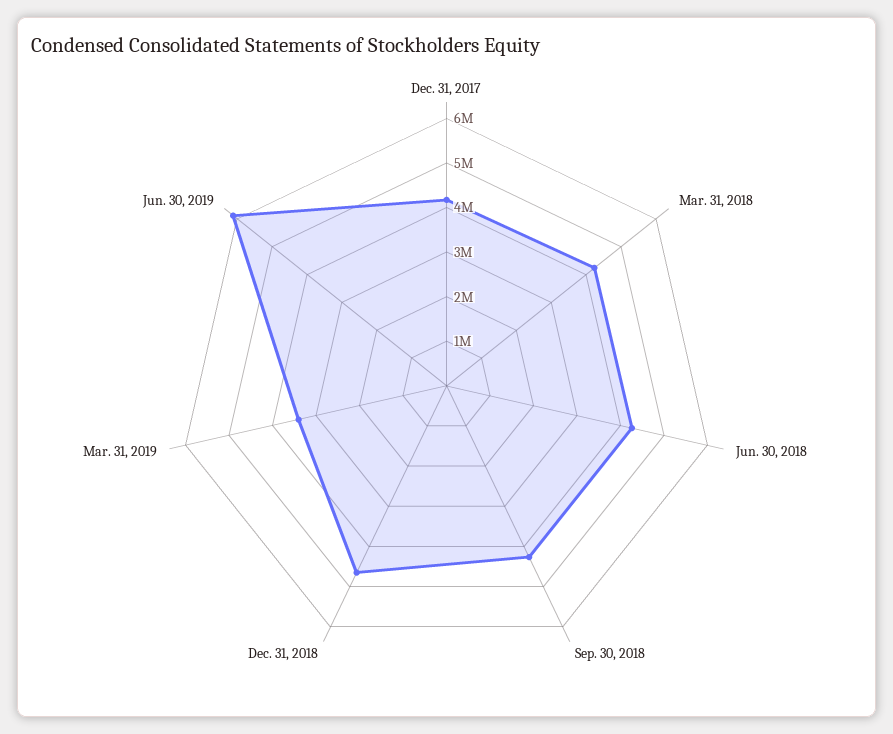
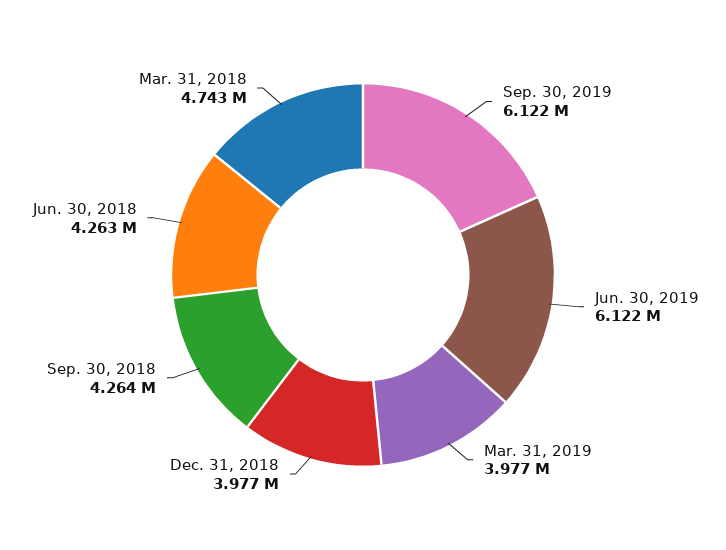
Dec. 31, 2017: 4200000 -> none
Mar. 31, 2018: 4200000 -> 4743000
Dec. 31, 2018: 4600000 -> 3977000
Mar. 31, 2019: 3400000 -> 3977000
Sep. 30, 2019: none -> 6122000

